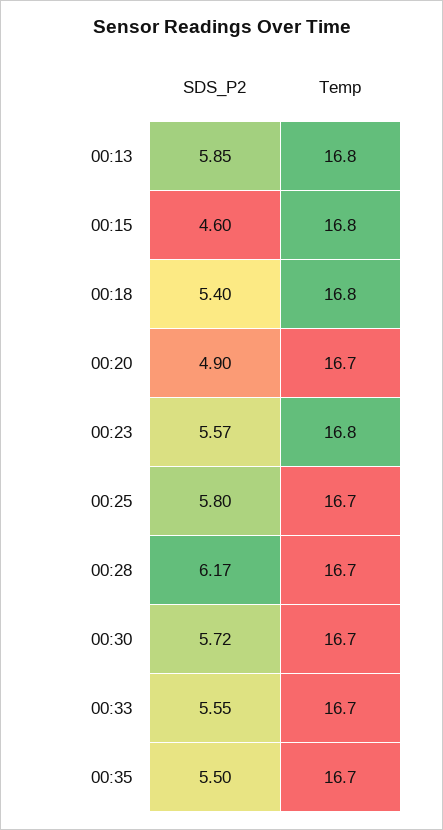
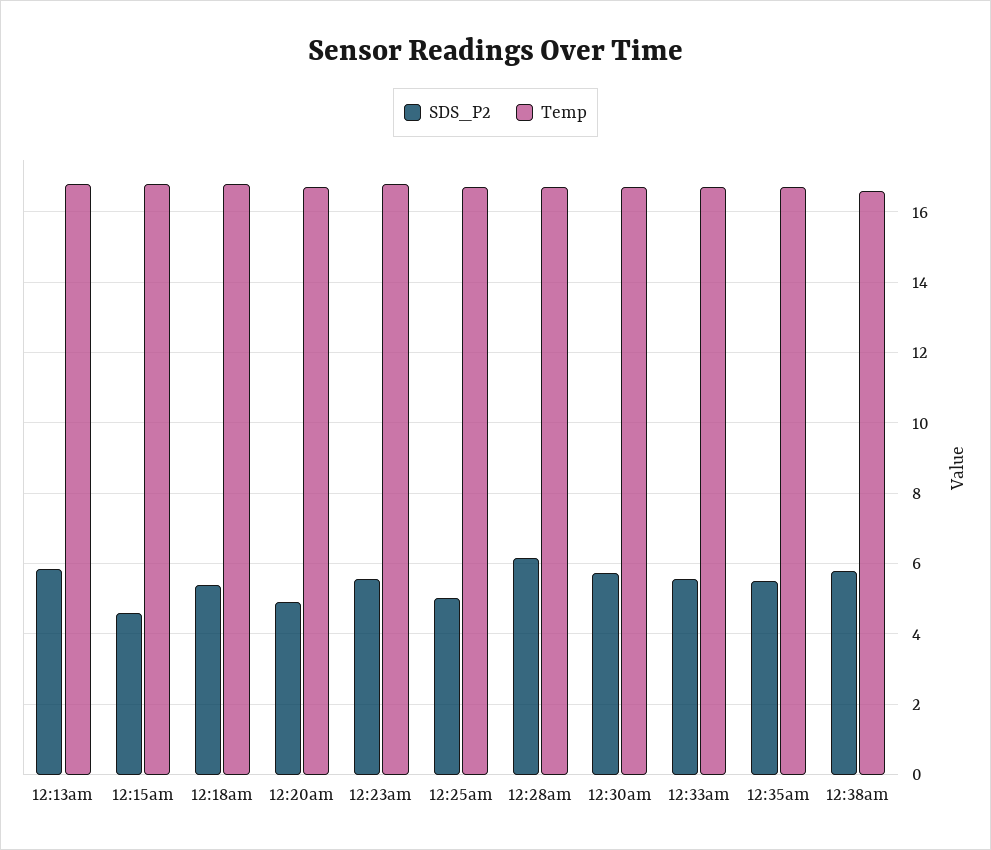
SDS_P2, 00:25: 5.8 -> 5
SDS_P2, 12:38am: none -> 5.8
Temp, 12:38am: none -> 16.6

